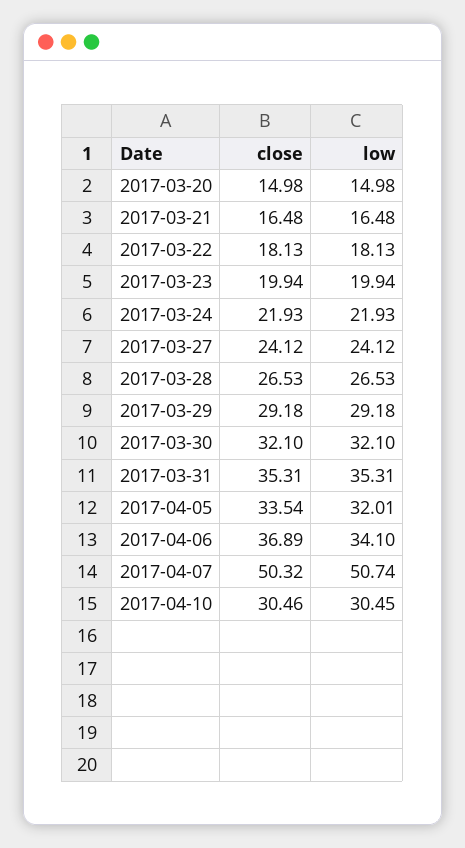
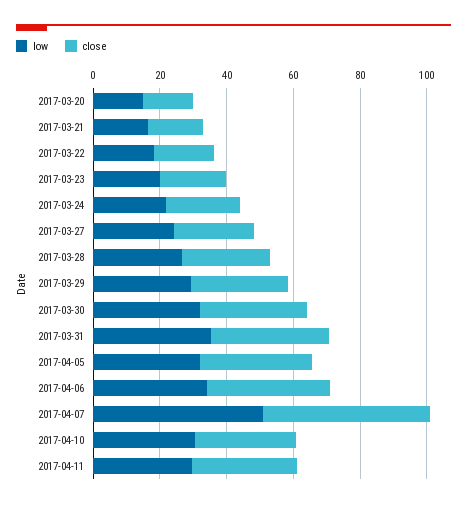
low, 2017-04-11: none -> 30
close, 2017-04-11: none -> 30

